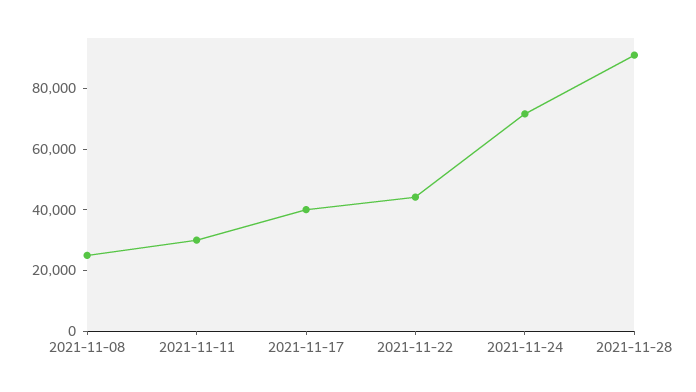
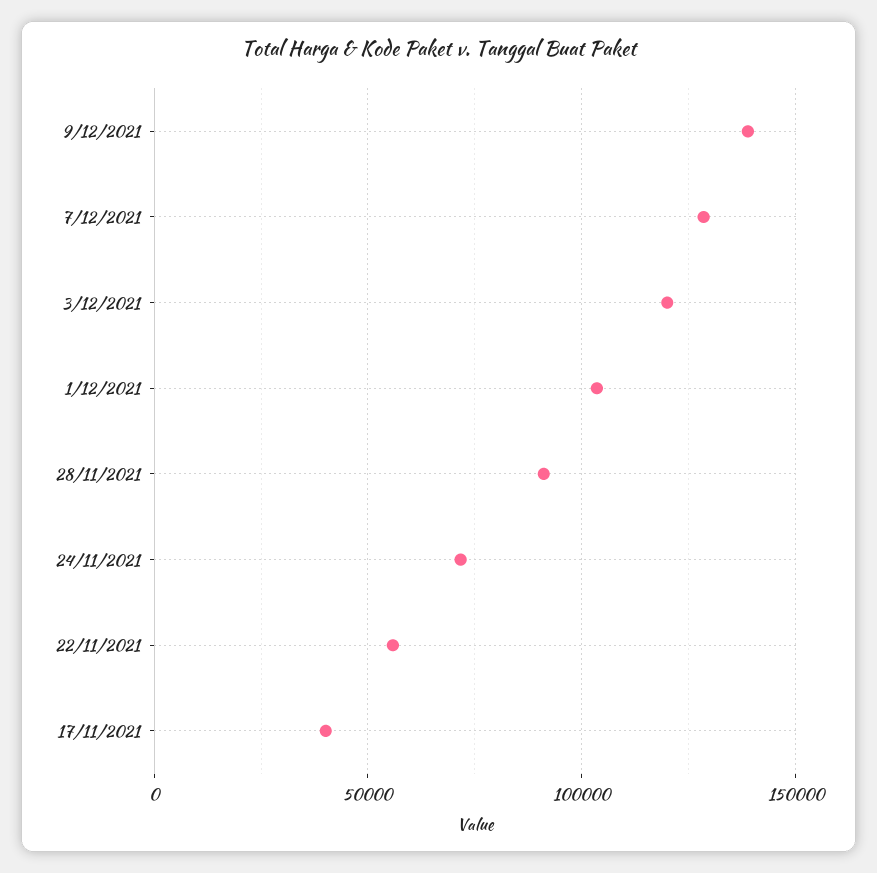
2021-11-08: 25000 -> none
2021-11-11: 30000 -> none
2021-11-22: 45000 -> 55000
9/12/2021: none -> 140000
7/12/2021: none -> 130000
3/12/2021: none -> 120000
1/12/2021: none -> 105000

